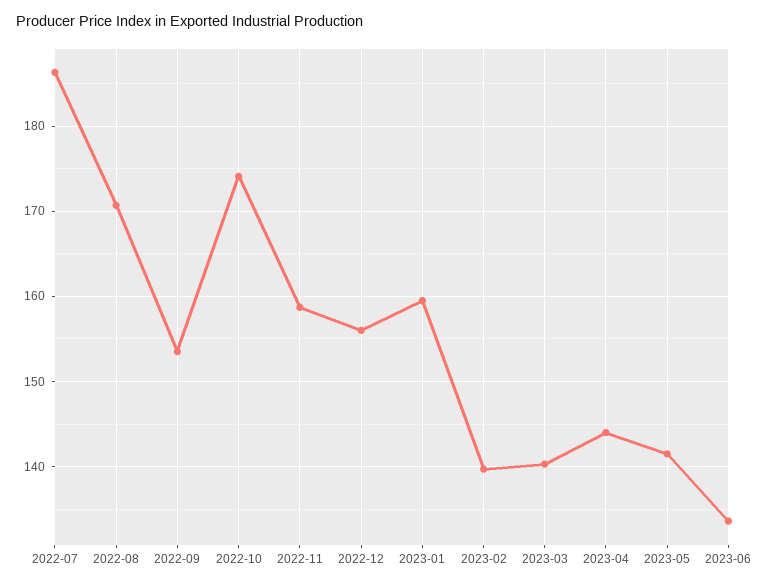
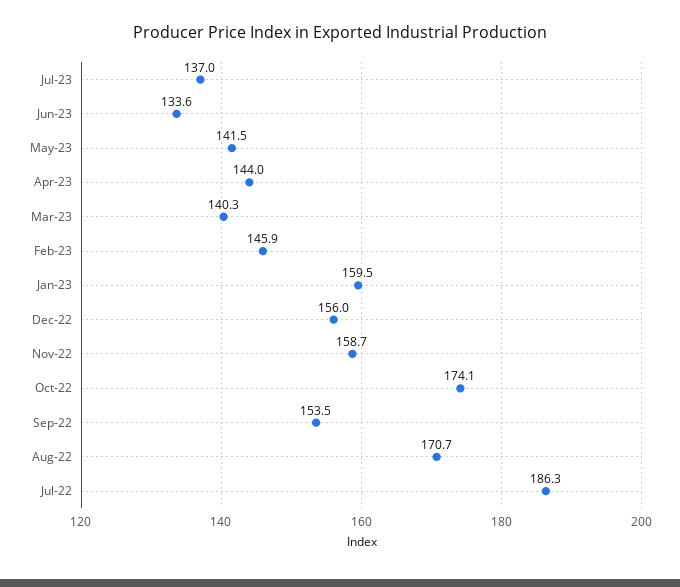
2023-02: 140 -> 145.9
Jul-23: none -> 137

